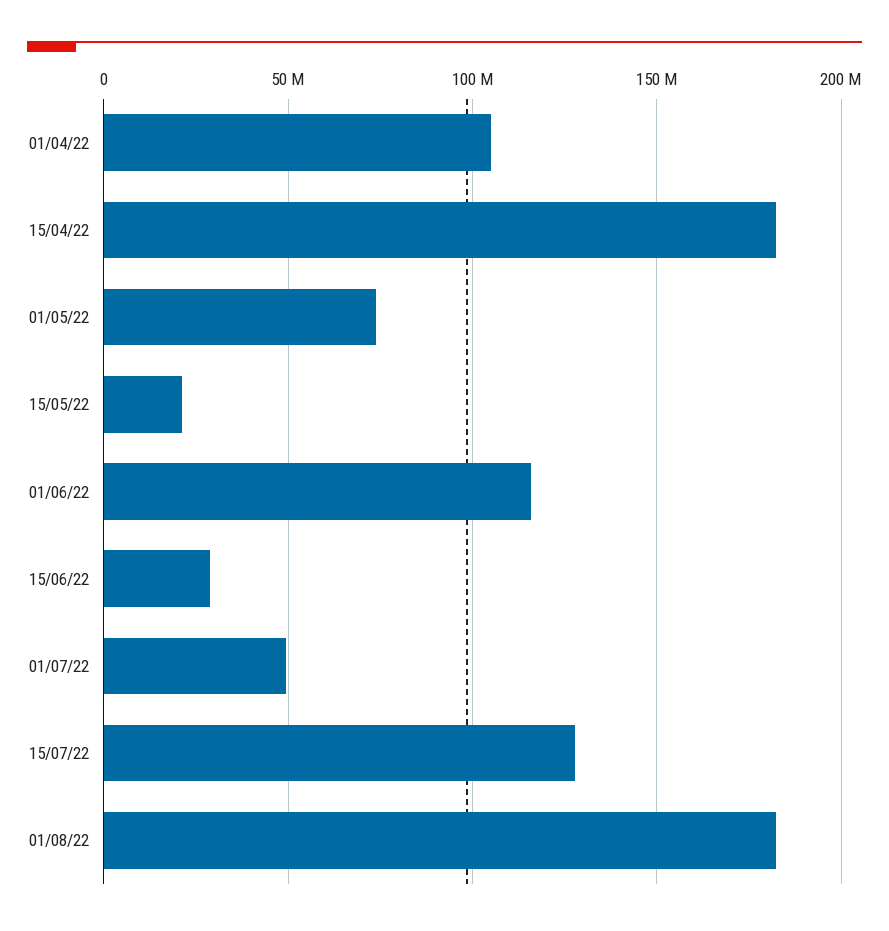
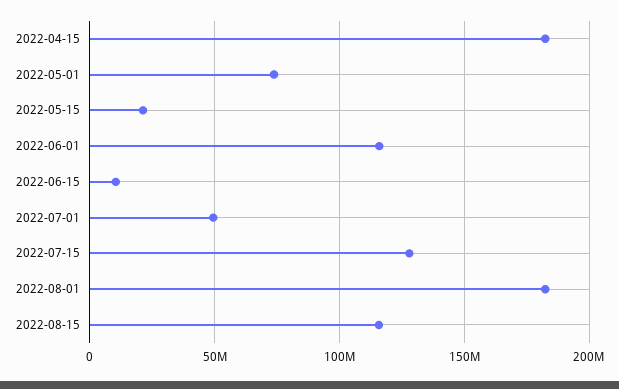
01/04/22: 105000000 -> none
15/06/22: 30000000 -> 10000000
2022-08-15: none -> 115000000

